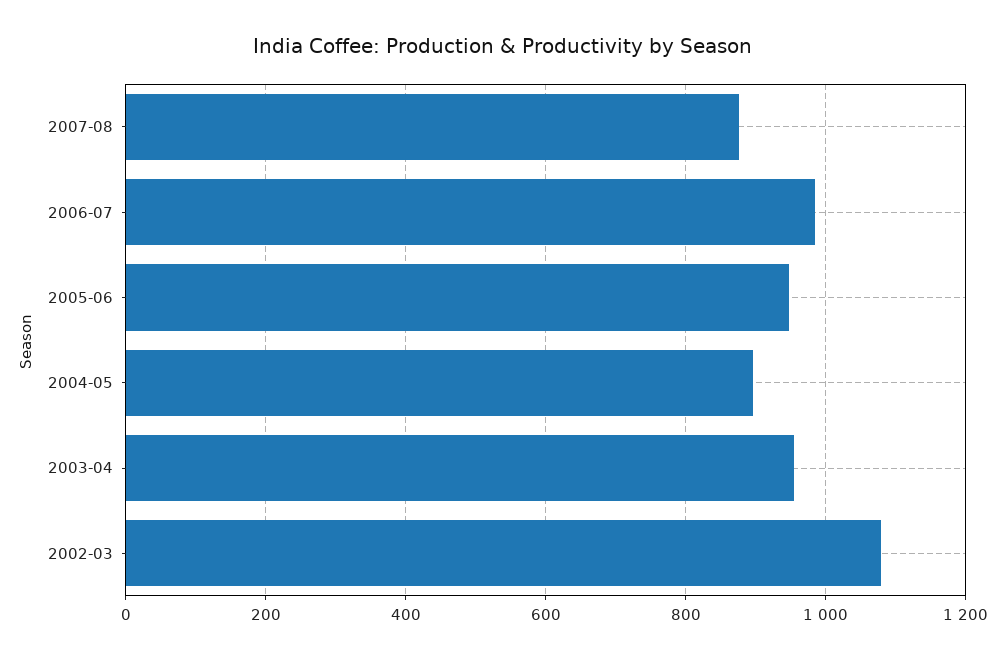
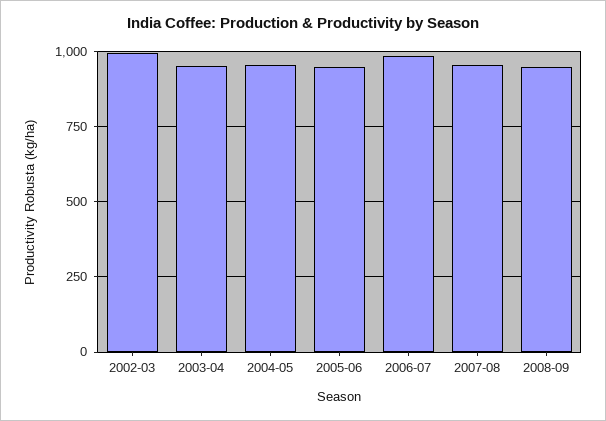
2007-08: 880 -> 950
2004-05: 900 -> 950
2002-03: 1080 -> 1000
2008-09: none -> 950

